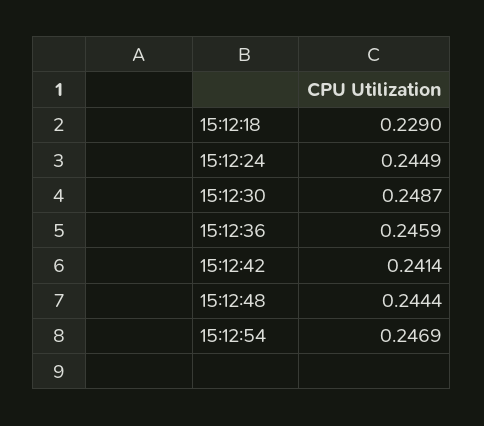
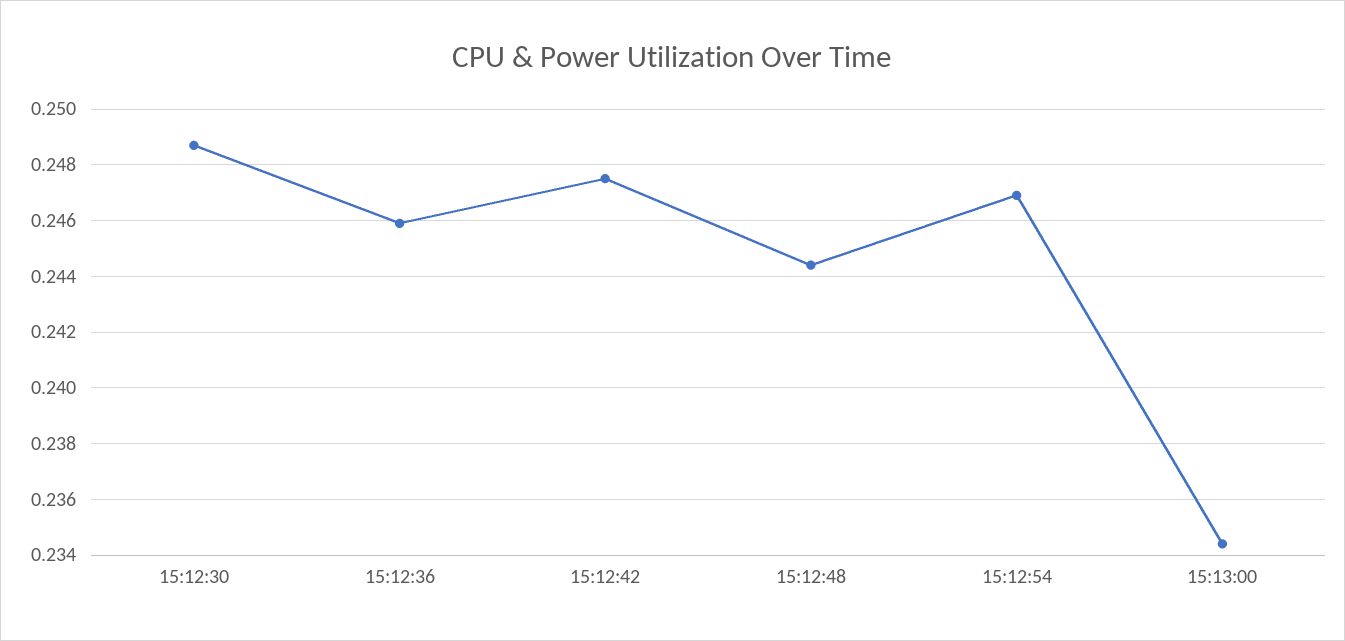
15:12:18: 0.229 -> none
15:12:24: 0.2449 -> none
15:12:42: 0.2414 -> 0.2475
15:13:00: none -> 0.2345

